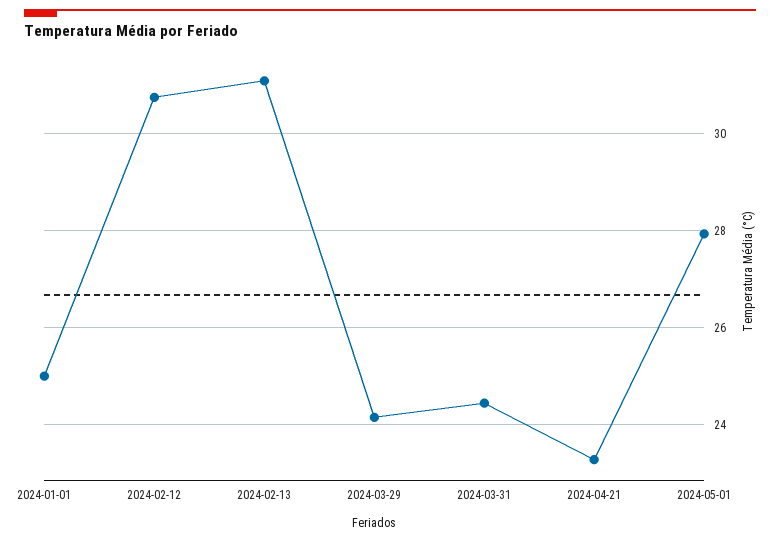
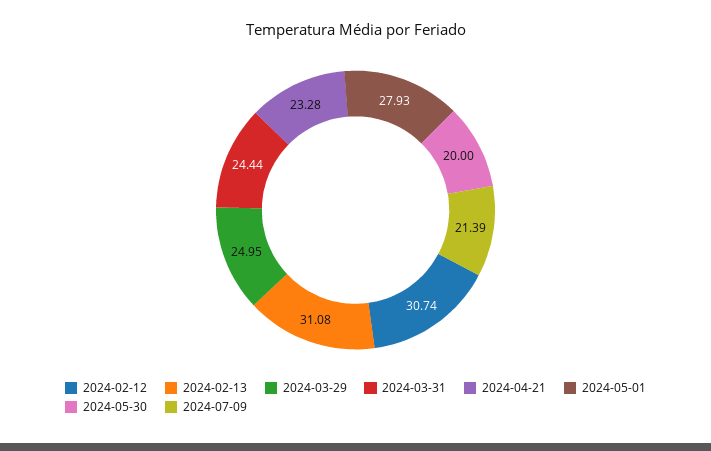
2024-01-01: 25 -> none
2024-03-29: 24.2 -> 24.95
2024-05-30: none -> 20
2024-07-09: none -> 21.39

